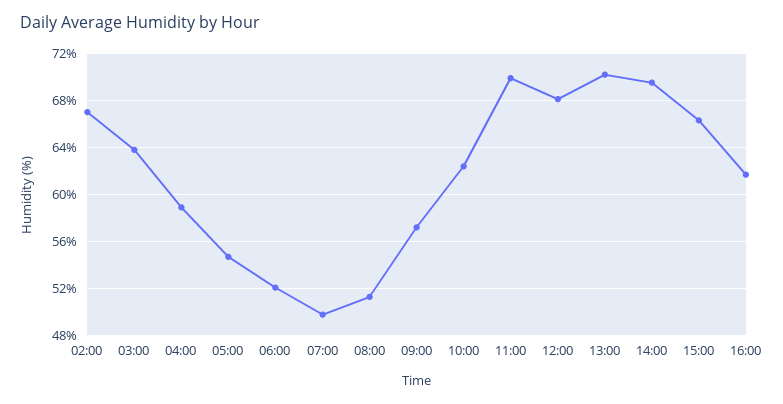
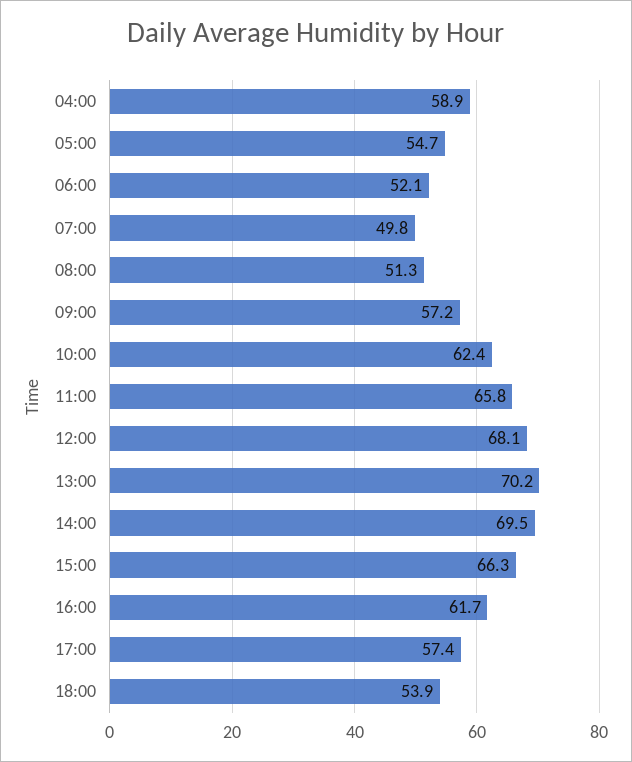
02:00: 67 -> none
03:00: 64 -> none
11:00: 70 -> 65.8
17:00: none -> 57.4
18:00: none -> 53.9

